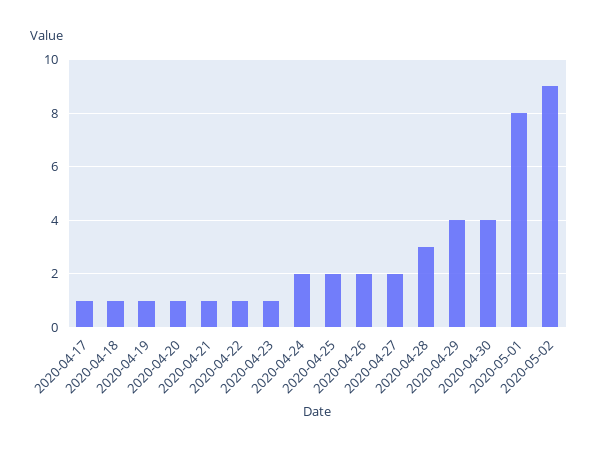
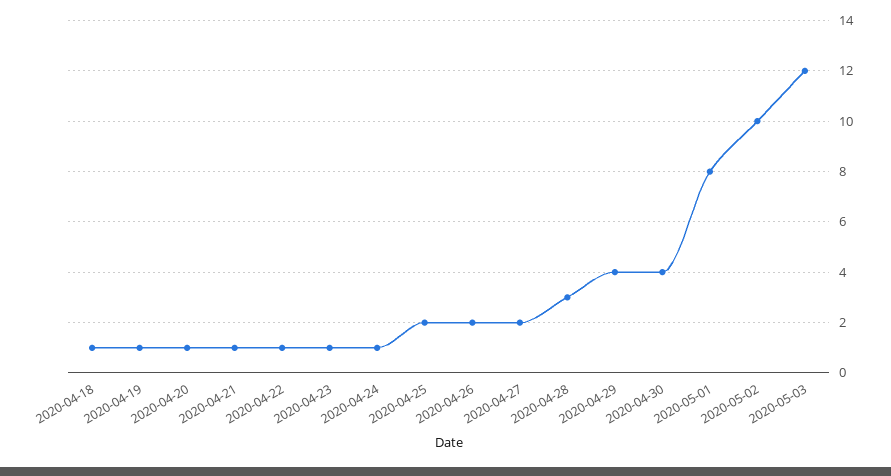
2020-04-17: 1 -> none
2020-04-24: 2 -> 1
2020-05-02: 9 -> 10
2020-05-03: none -> 12

